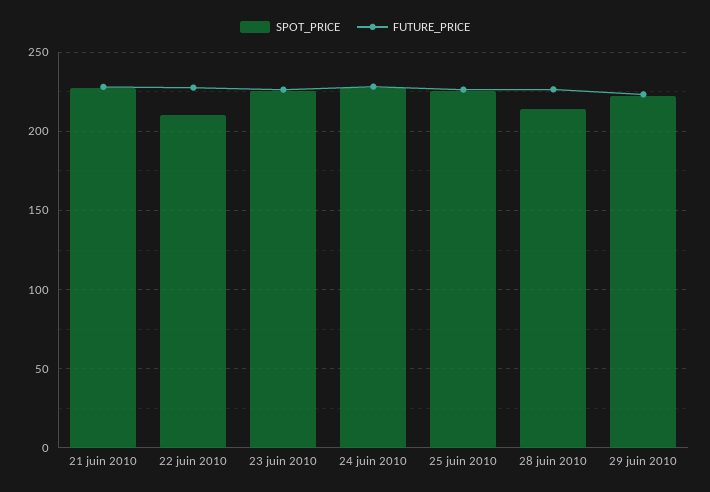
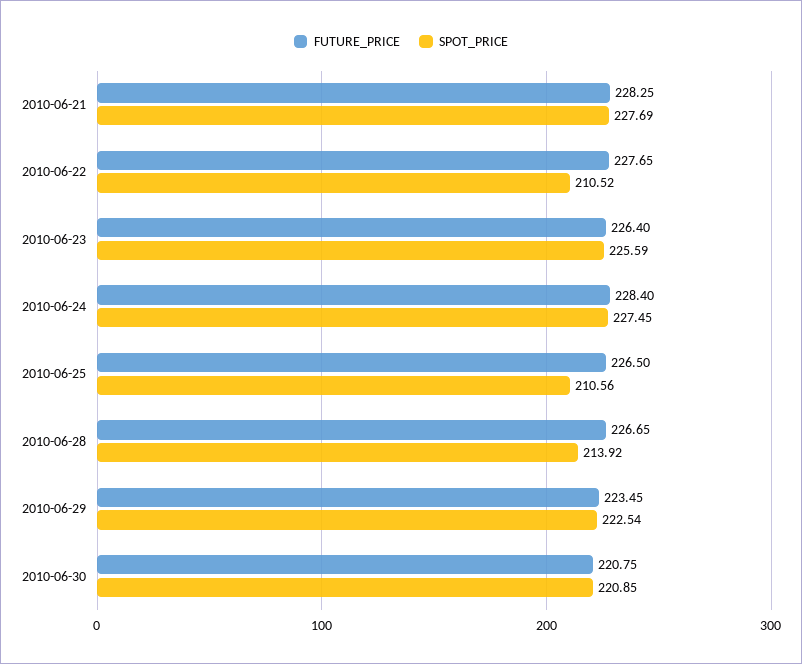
SPOT_PRICE, 25 juin 2010: 225 -> 210.56
FUTURE_PRICE, 2010-06-30: none -> 220.75
SPOT_PRICE, 2010-06-30: none -> 220.85

